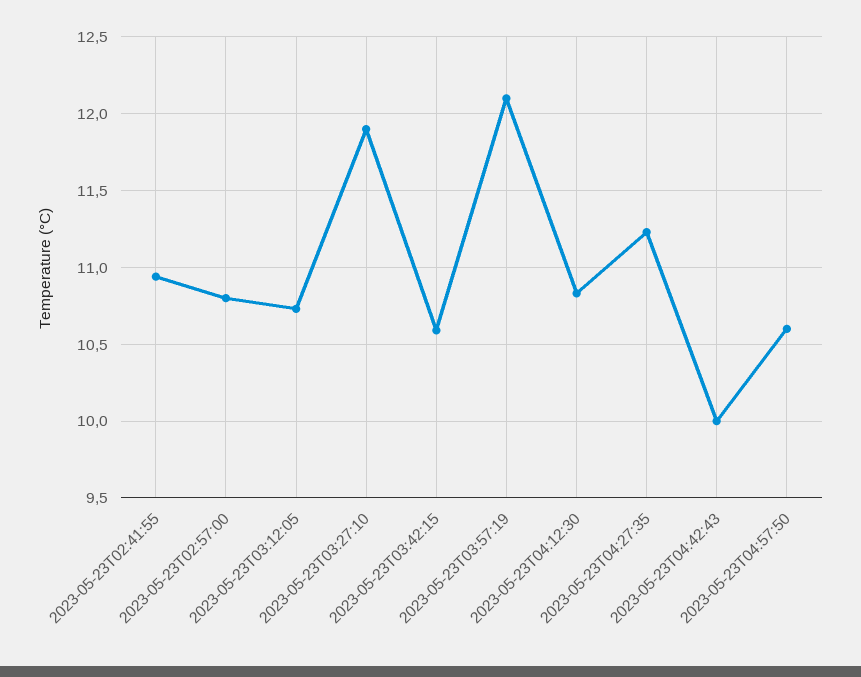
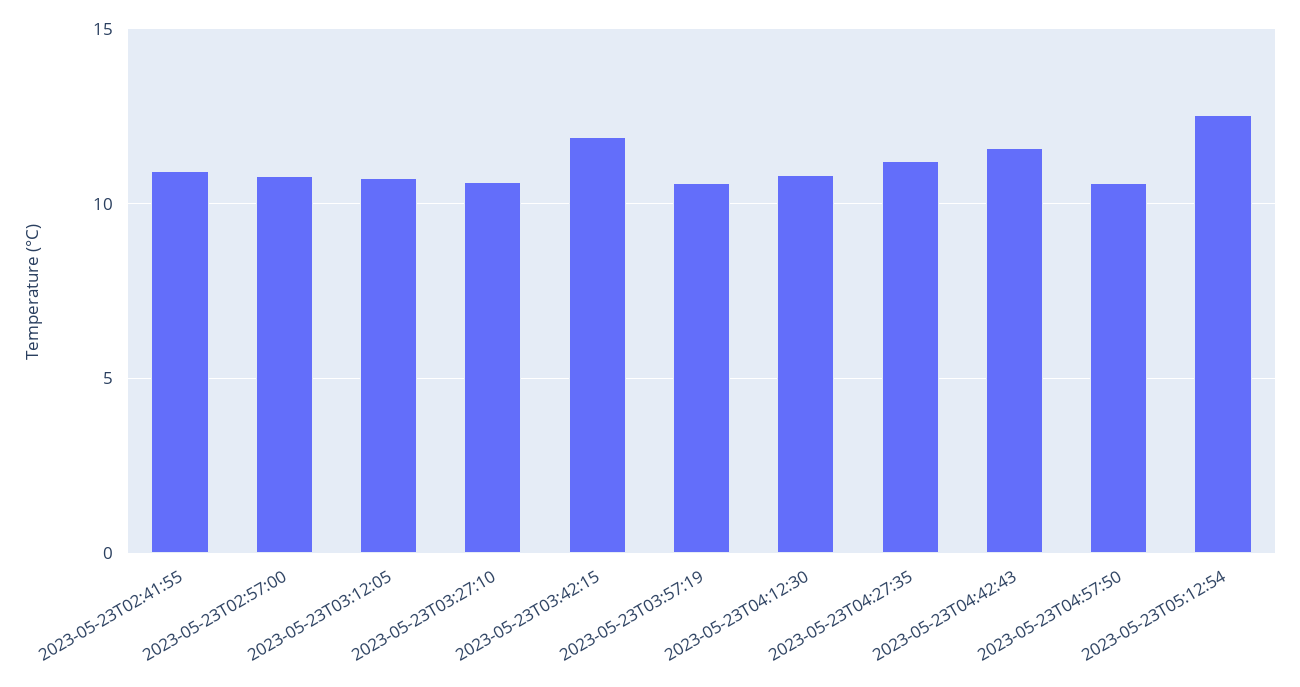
2023-05-23T03:27:10: 11.9 -> 10.5
2023-05-23T03:42:15: 10.6 -> 12
2023-05-23T03:57:19: 12.1 -> 10.5
2023-05-23T04:42:43: 10 -> 11.5
2023-05-23T05:12:54: none -> 12.5

